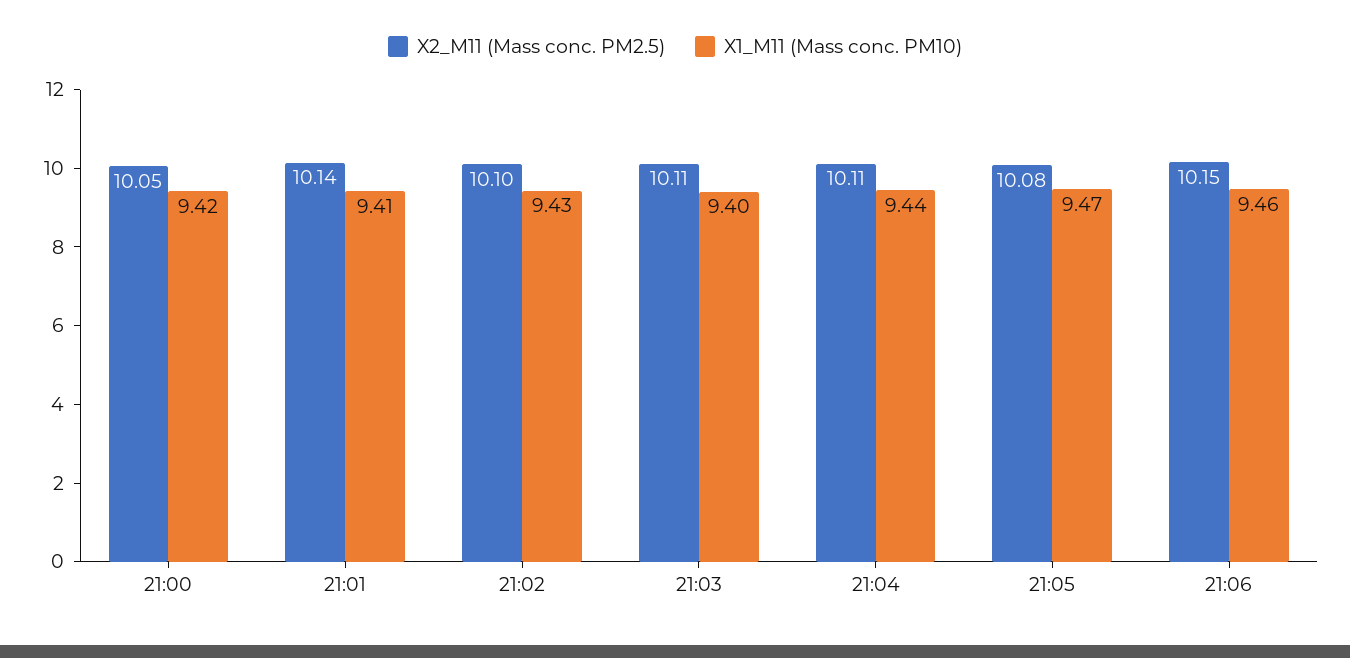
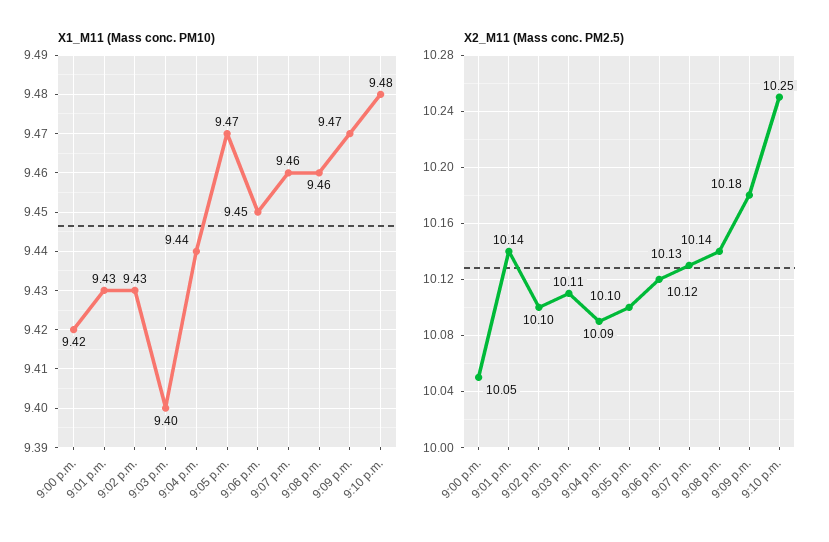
X1_M11 (Mass conc. PM10), 21:01: 9.41 -> 9.43
X2_M11 (Mass conc. PM2.5), 21:04: 10.11 -> 10.09
X2_M11 (Mass conc. PM2.5), 21:05: 10.08 -> 10.1
X2_M11 (Mass conc. PM2.5), 21:06: 10.15 -> 10.12
X1_M11 (Mass conc. PM10), 21:06: 9.46 -> 9.45
X1_M11 (Mass conc. PM10), 9:07 p.m.: none -> 9.46
X1_M11 (Mass conc. PM10), 9:08 p.m.: none -> 9.46
X1_M11 (Mass conc. PM10), 9:09 p.m.: none -> 9.47
X1_M11 (Mass conc. PM10), 9:10 p.m.: none -> 9.48
X2_M11 (Mass conc. PM2.5), 9:07 p.m.: none -> 10.13
X2_M11 (Mass conc. PM2.5), 9:08 p.m.: none -> 10.14
X2_M11 (Mass conc. PM2.5), 9:09 p.m.: none -> 10.18
X2_M11 (Mass conc. PM2.5), 9:10 p.m.: none -> 10.25

